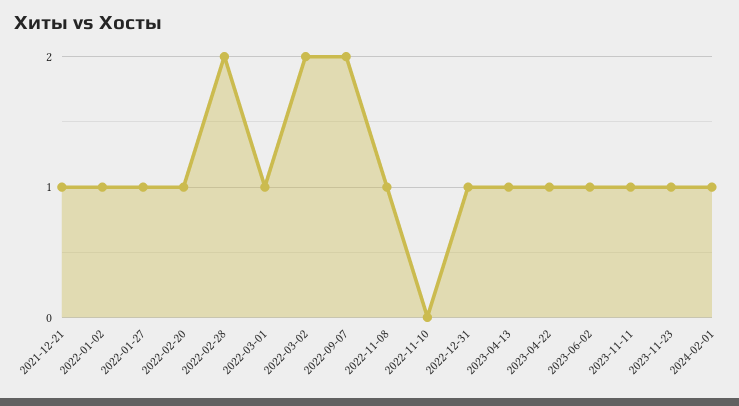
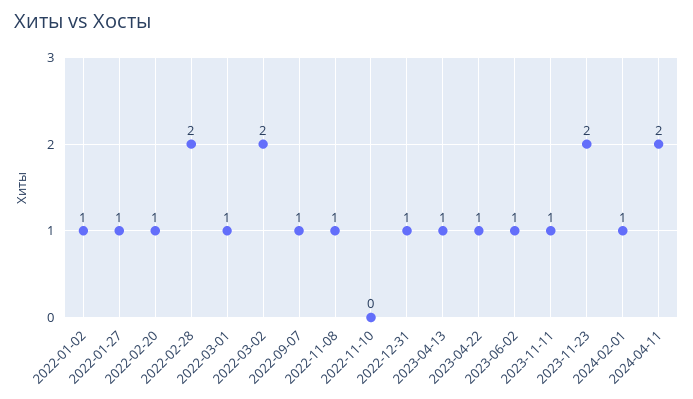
2021-12-21: 1 -> none
2022-09-07: 2 -> 1
2023-11-23: 1 -> 2
2024-04-11: none -> 2

